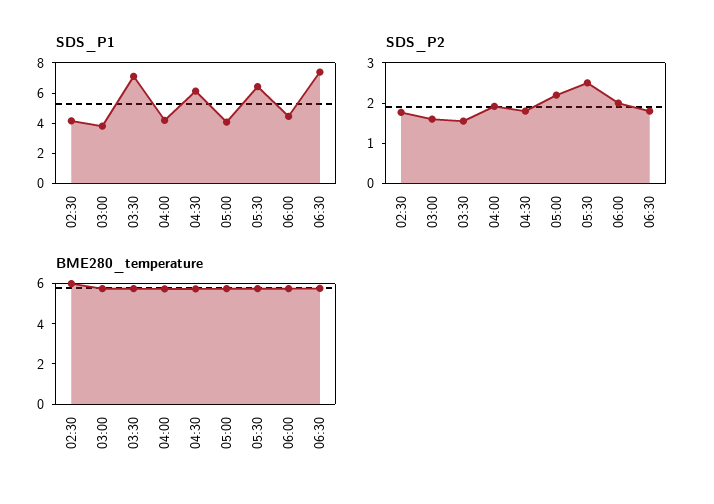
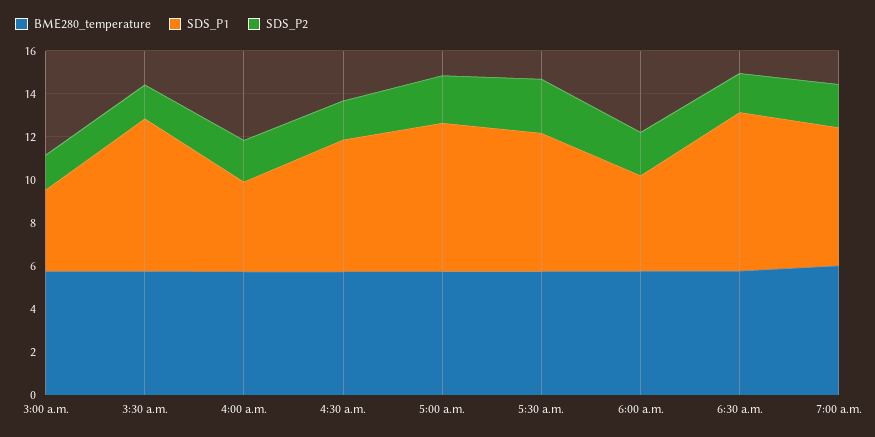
SDS_P1, 02:30: 4 -> none
SDS_P1, 05:00: 4 -> 7
SDS_P2, 02:30: 1.8 -> none
BME280_temperature, 02:30: 6 -> none
BME280_temperature, 7:00 a.m.: none -> 6
SDS_P1, 7:00 a.m.: none -> 6.5
SDS_P2, 7:00 a.m.: none -> 2

